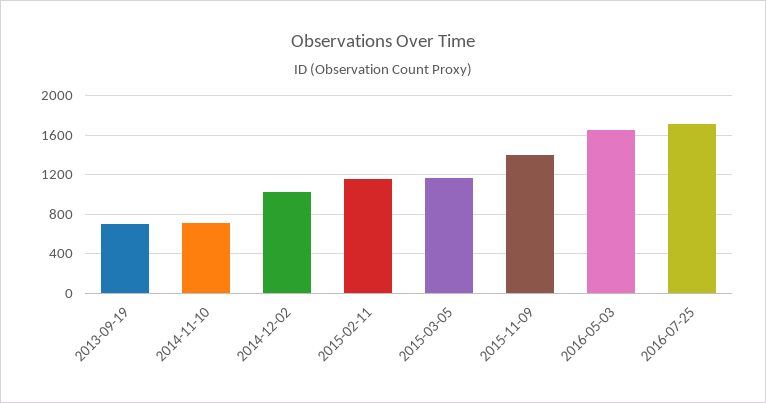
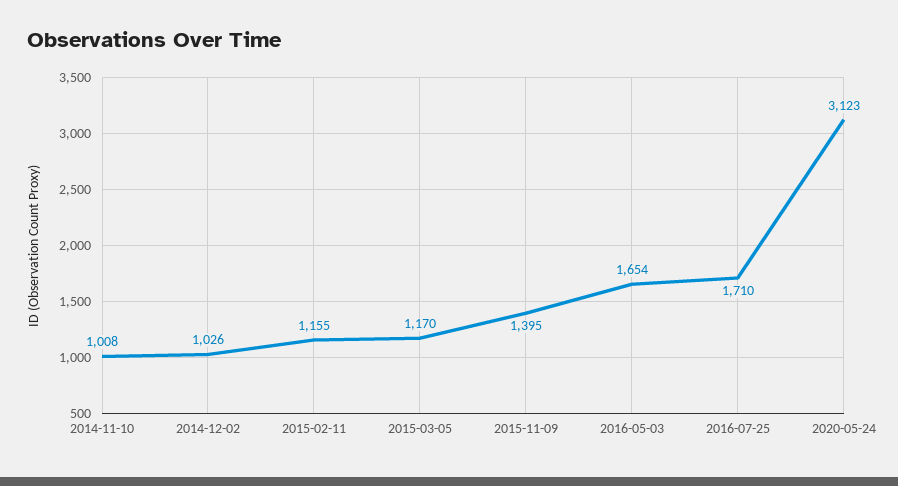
2013-09-19: 700 -> none
2014-11-10: 700 -> 1008
2020-05-24: none -> 3123

